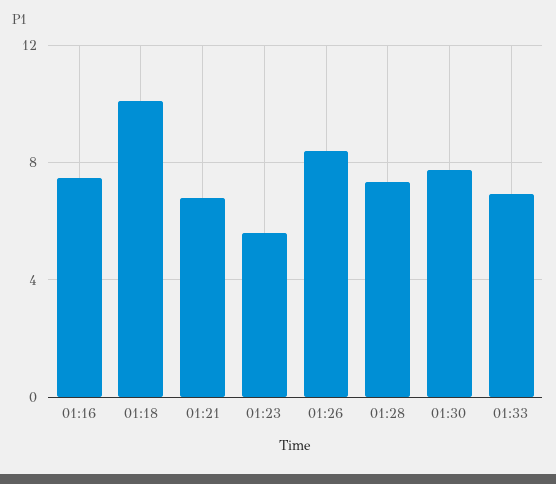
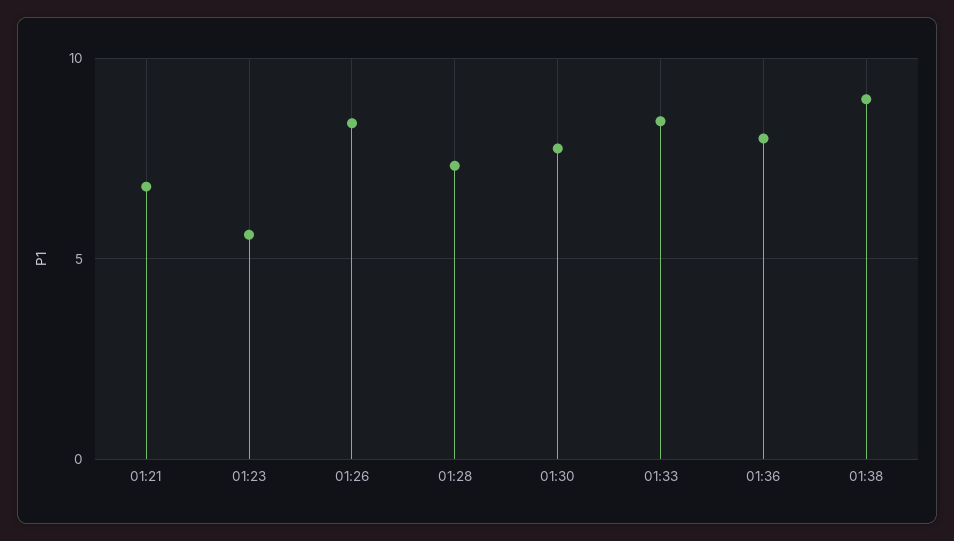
01:16: 7.5 -> none
01:18: 10 -> none
01:33: 7 -> 8.5
01:36: none -> 8
01:38: none -> 9

